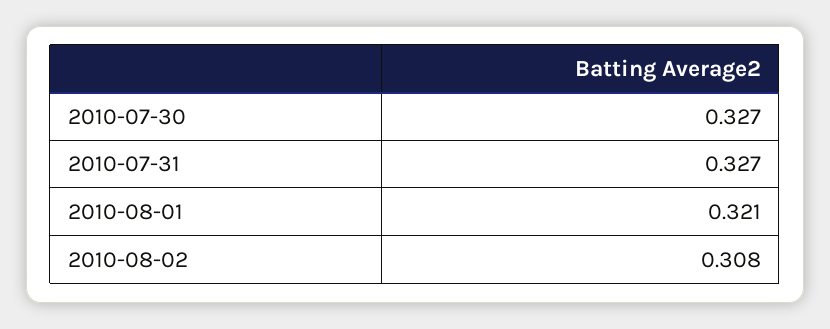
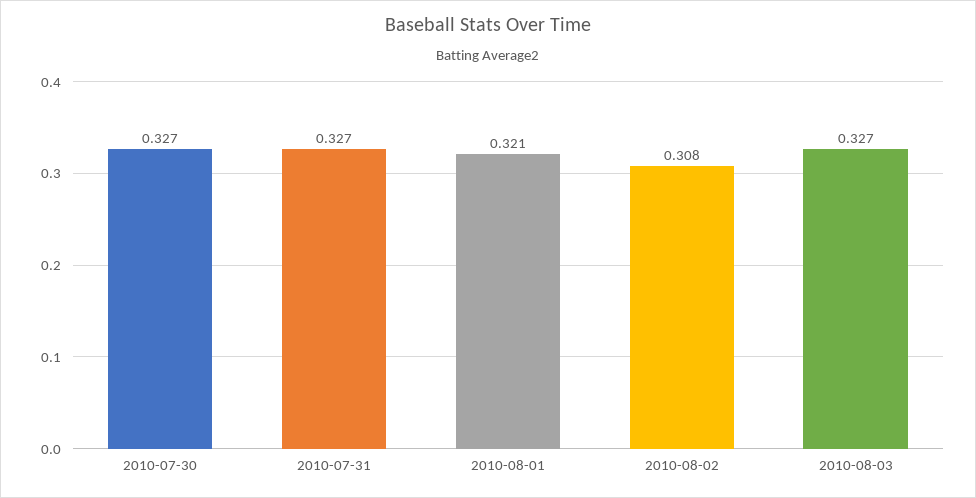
2010-08-03: none -> 0.327

